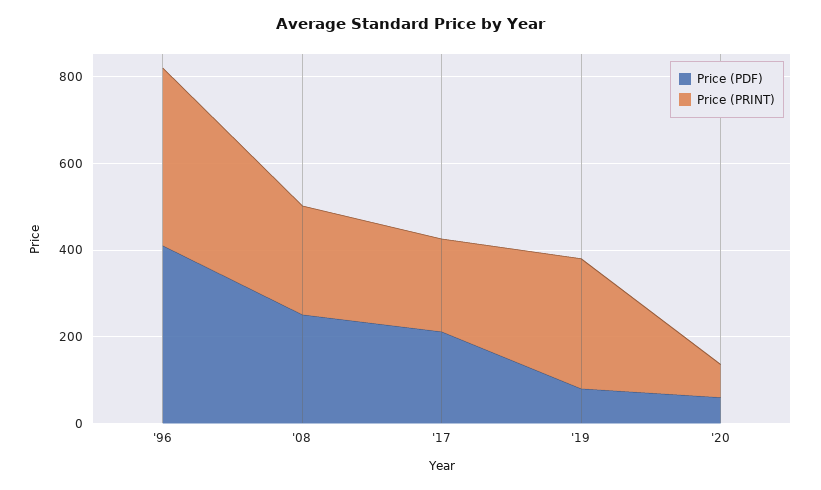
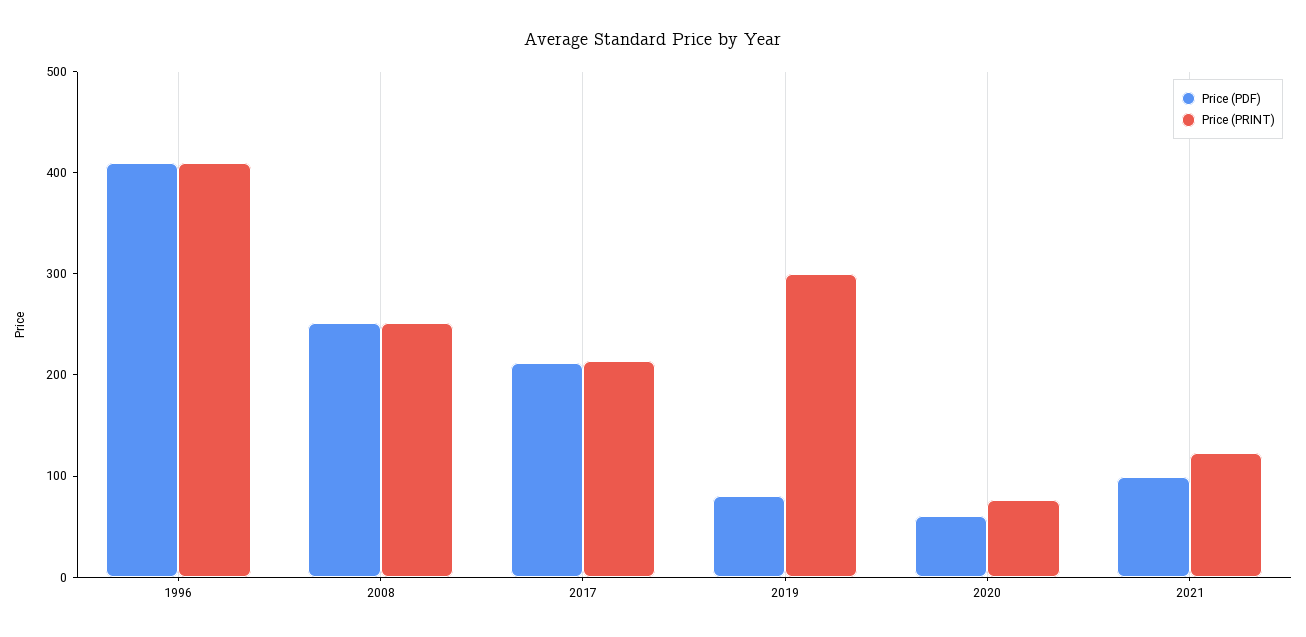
Price (PDF), 2021: none -> 100
Price (PRINT), 2021: none -> 120

